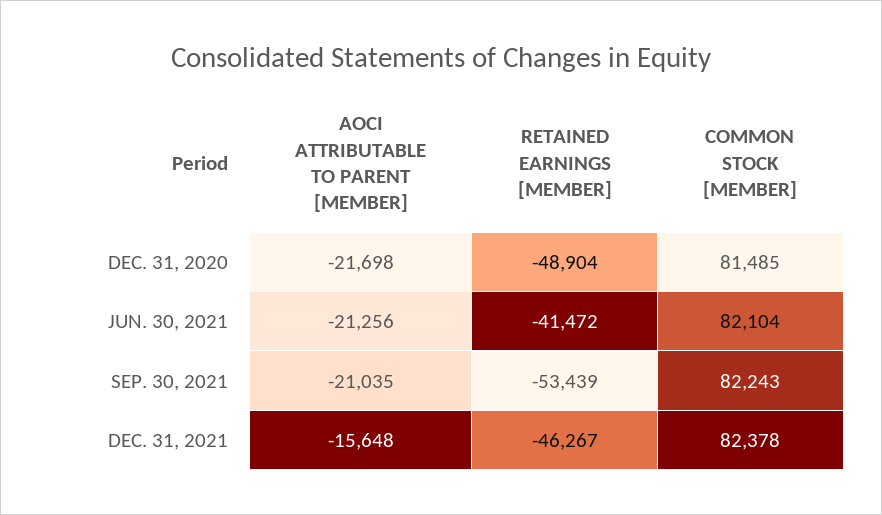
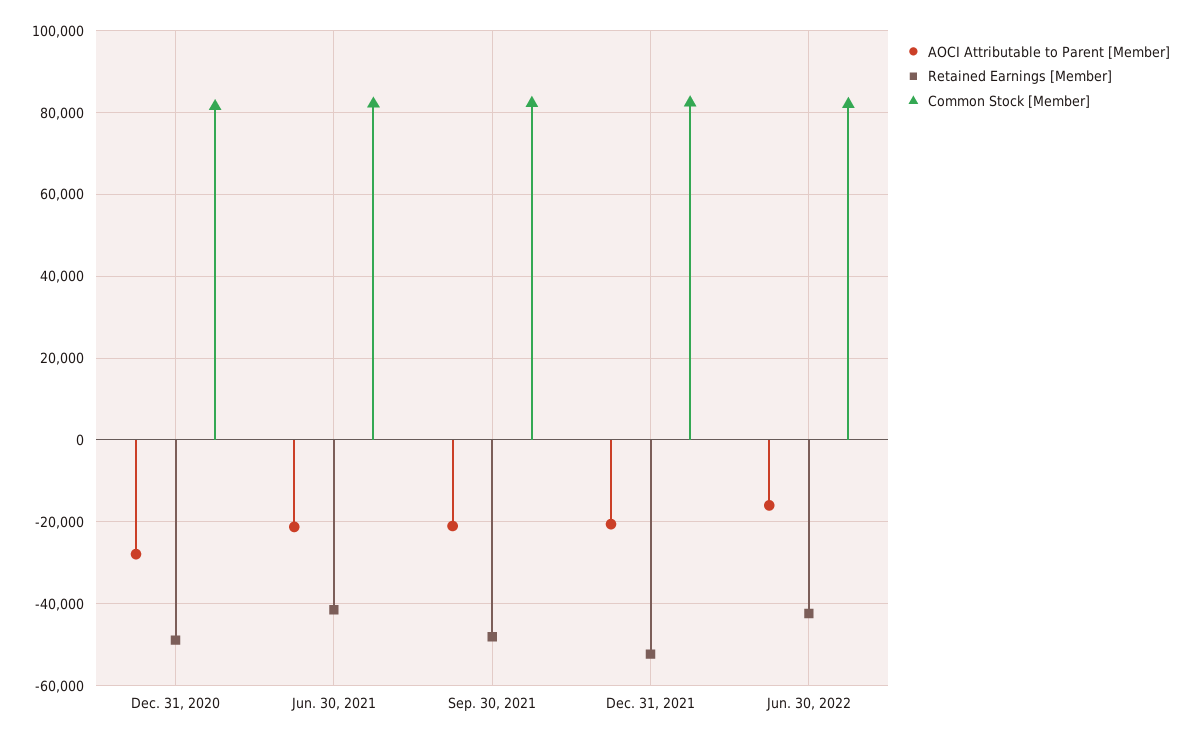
AOCI ATTRIBUTABLE TO PARENT [MEMBER], DEC. 31, 2020: -21698 -> -28000
RETAINED EARNINGS [MEMBER], SEP. 30, 2021: -53439 -> -48000
AOCI ATTRIBUTABLE TO PARENT [MEMBER], DEC. 31, 2021: -15648 -> -20000
RETAINED EARNINGS [MEMBER], DEC. 31, 2021: -46267 -> -52000
AOCI ATTRIBUTABLE TO PARENT [MEMBER], Jun. 30, 2022: none -> -16000
RETAINED EARNINGS [MEMBER], Jun. 30, 2022: none -> -42000
COMMON STOCK [MEMBER], Jun. 30, 2022: none -> 82000

